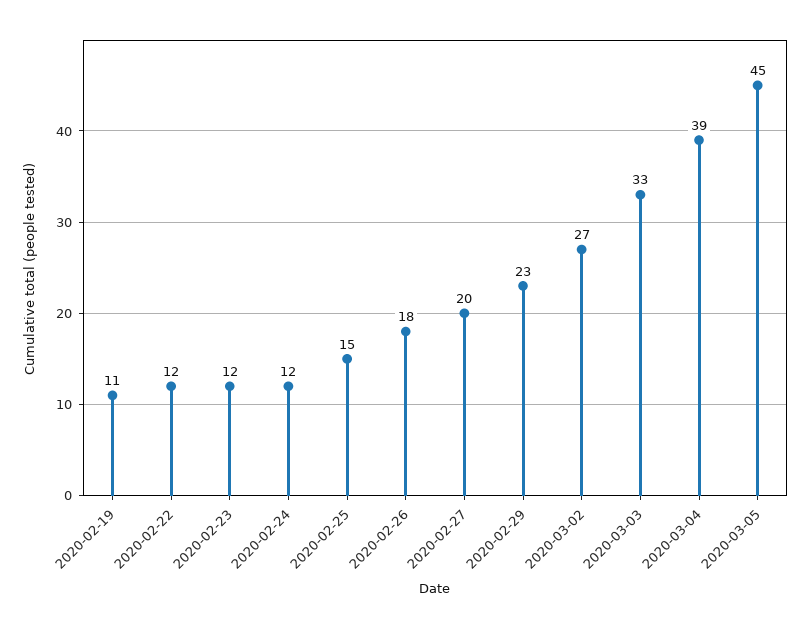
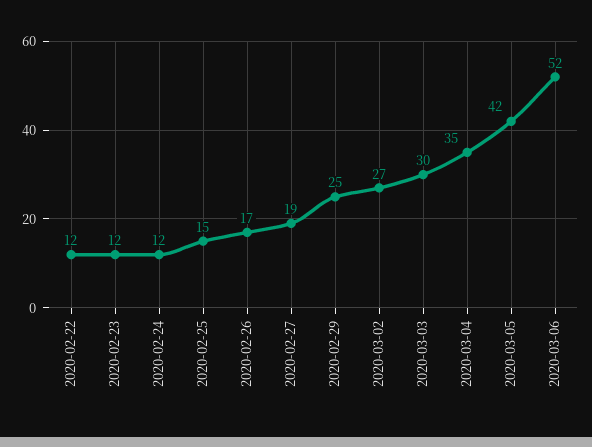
2020-02-19: 11 -> none
2020-02-26: 18 -> 17
2020-02-27: 20 -> 19
2020-02-29: 23 -> 25
2020-03-03: 33 -> 30
2020-03-04: 39 -> 35
2020-03-05: 45 -> 42
2020-03-06: none -> 52

